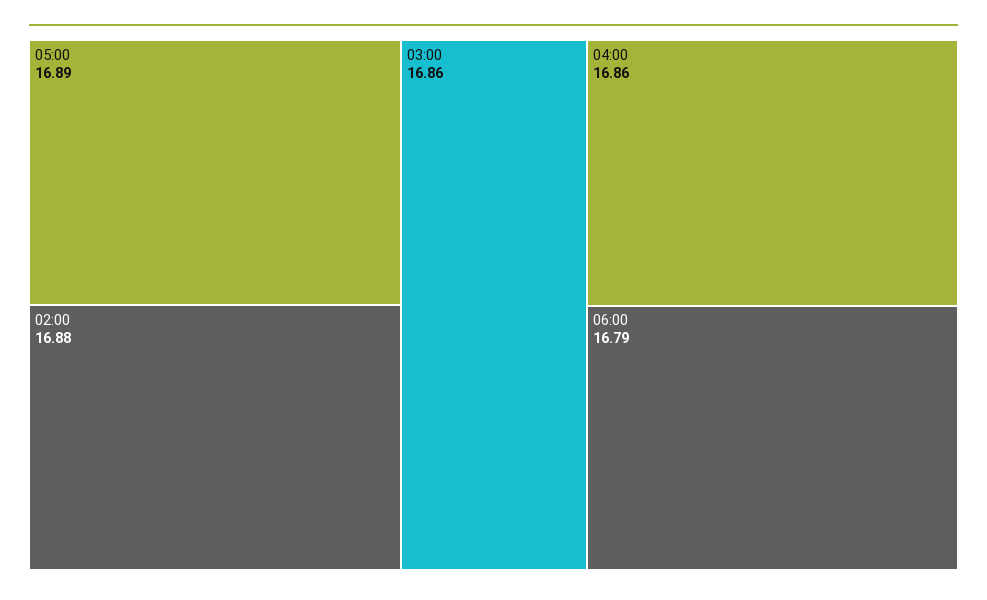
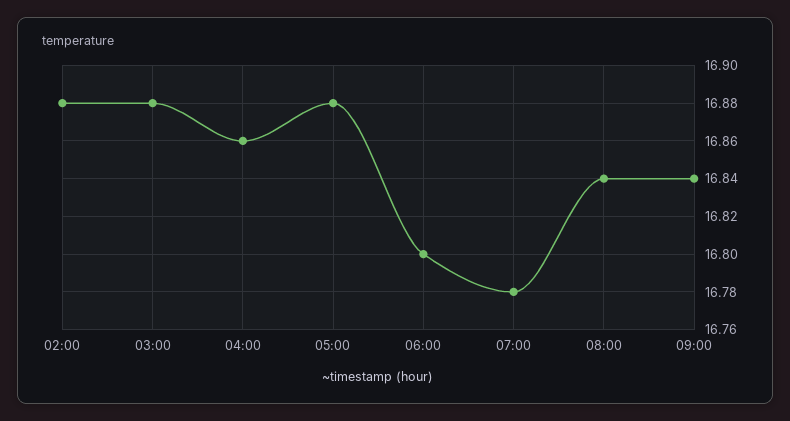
05:00: 16.89 -> 16.88
03:00: 16.86 -> 16.88
06:00: 16.79 -> 16.8
07:00: none -> 16.78
08:00: none -> 16.84
09:00: none -> 16.84

